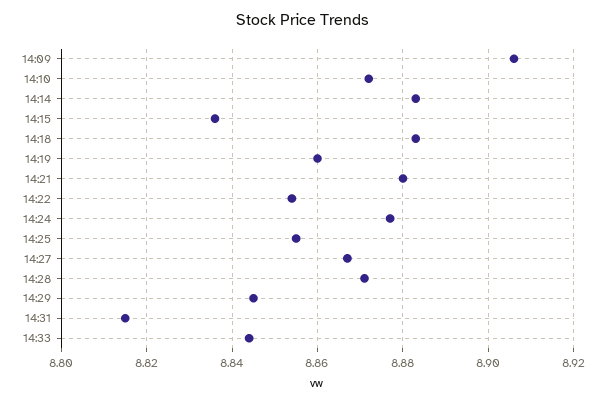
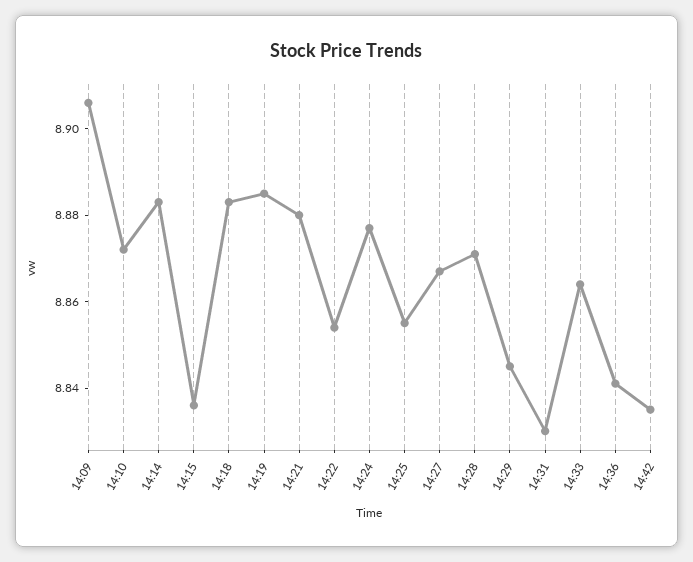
14:19: 8.86 -> 8.885
14:31: 8.815 -> 8.83
14:33: 8.845 -> 8.865
14:36: none -> 8.84
14:42: none -> 8.835

